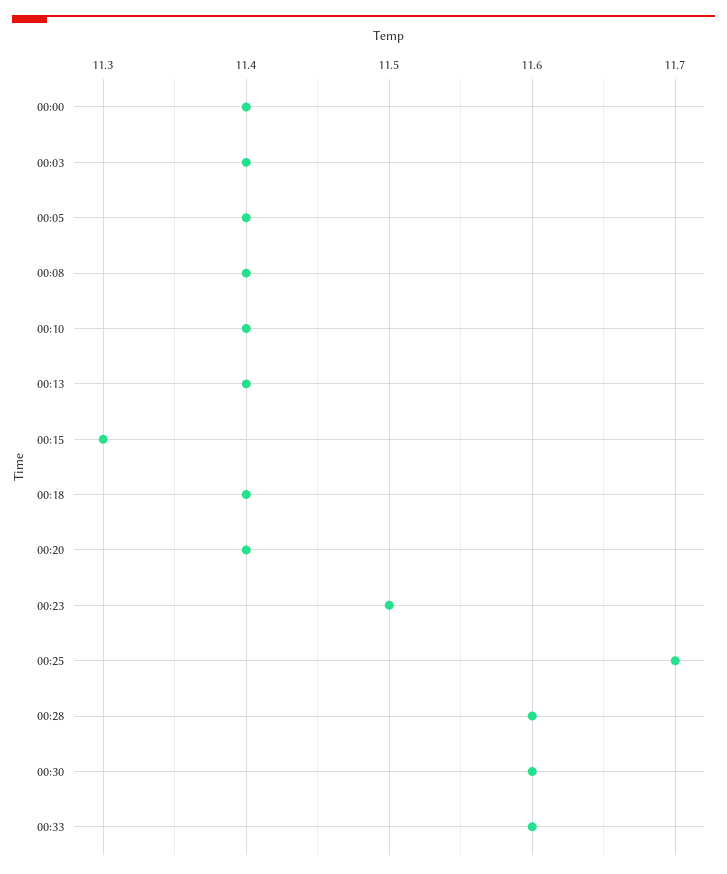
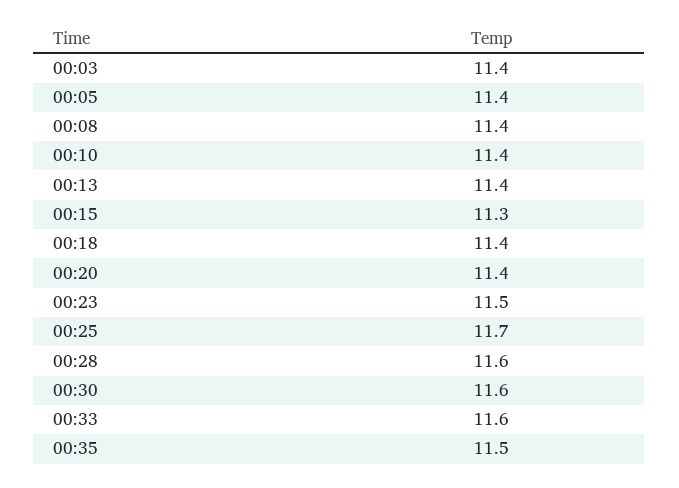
00:00: 11.4 -> none
00:35: none -> 11.5

